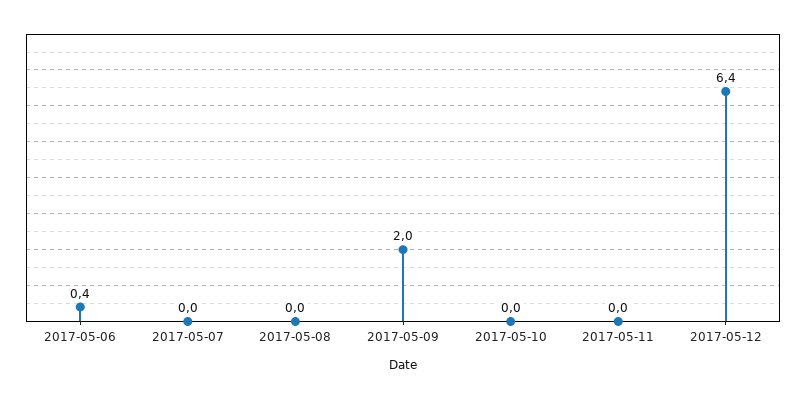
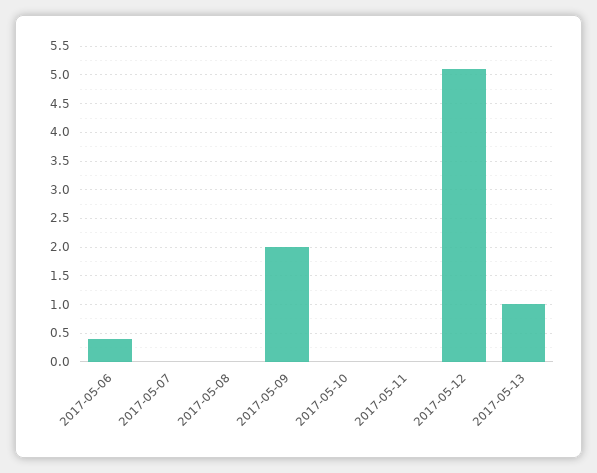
2017-05-12: 6.4 -> 5
2017-05-13: none -> 1

